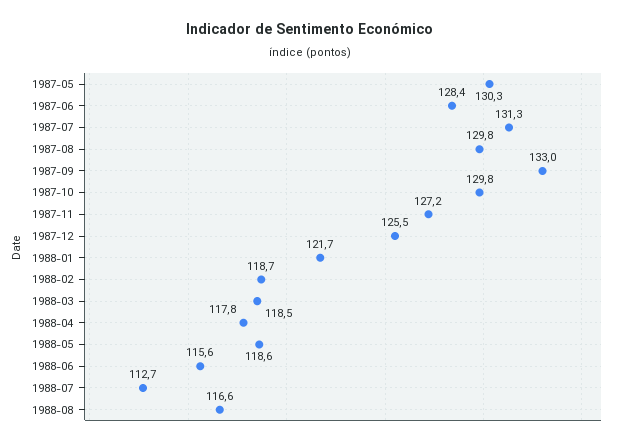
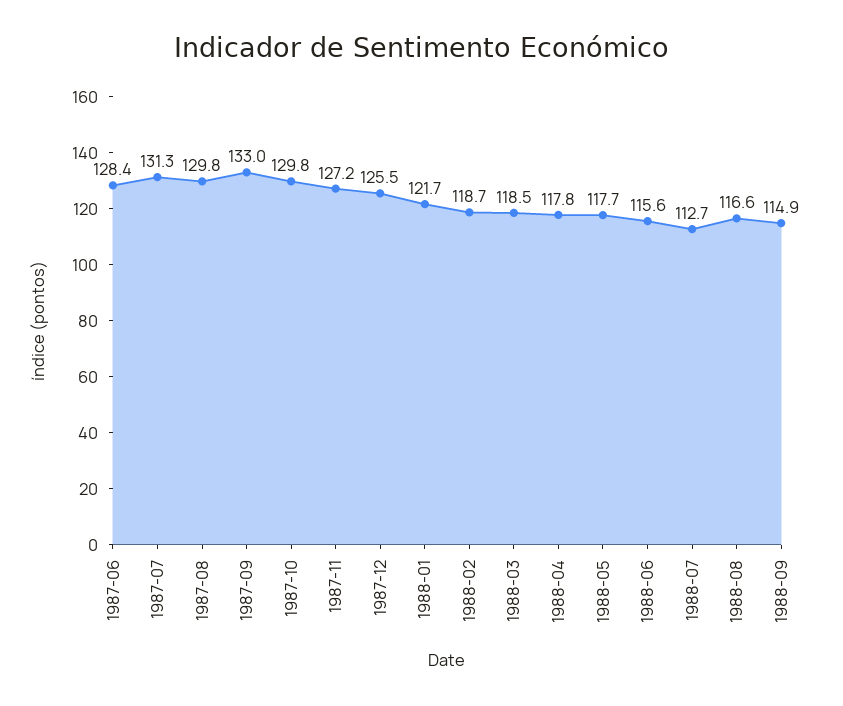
1987-05: 130.3 -> none
1988-05: 118.6 -> 117.7
1988-09: none -> 114.9

